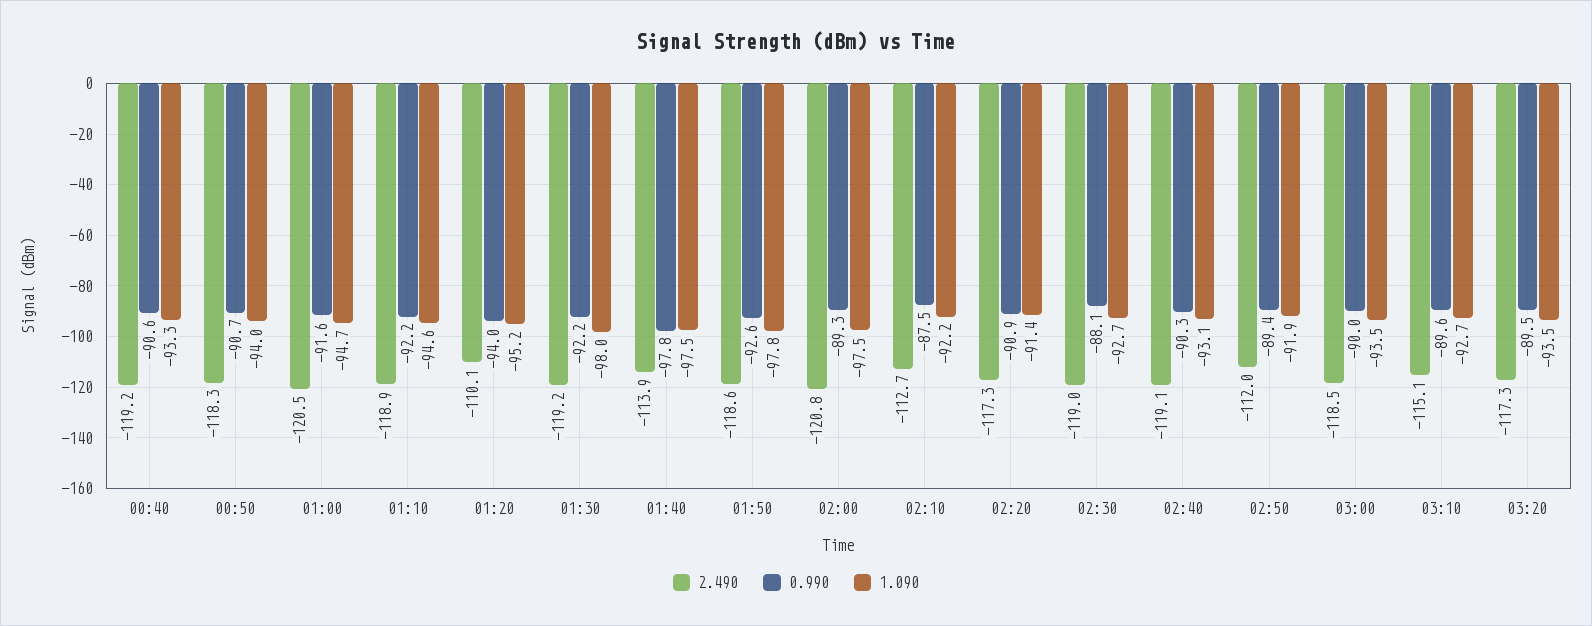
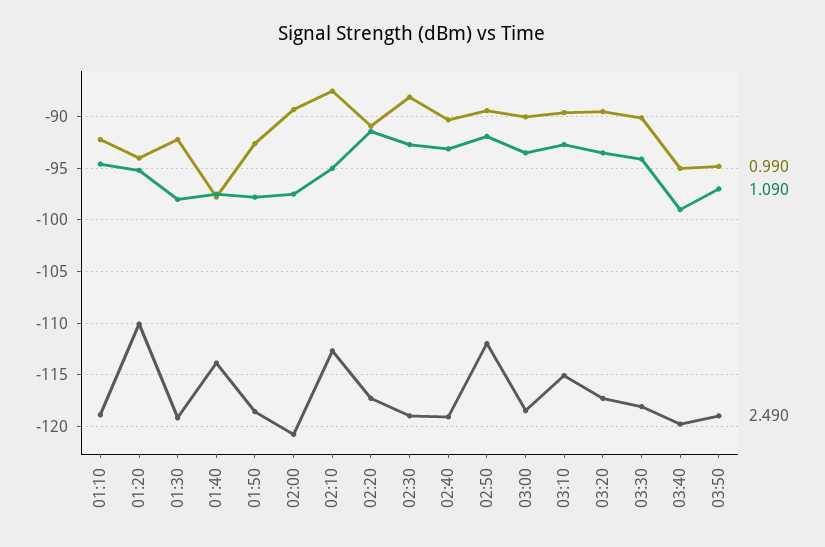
2.490, 00:40: -119.2 -> none
0.990, 00:40: -90.6 -> none
1.090, 00:40: -93.3 -> none
2.490, 00:50: -118.3 -> none
0.990, 00:50: -90.7 -> none
1.090, 00:50: -94 -> none
2.490, 01:00: -120.5 -> none
0.990, 01:00: -91.6 -> none
1.090, 01:00: -94.7 -> none
1.090, 02:10: -92.2 -> -95
0.990, 03:30: none -> -90
1.090, 03:30: none -> -94
2.490, 03:30: none -> -118
0.990, 03:40: none -> -95
1.090, 03:40: none -> -99
2.490, 03:40: none -> -120
0.990, 03:50: none -> -95
1.090, 03:50: none -> -97
2.490, 03:50: none -> -119

